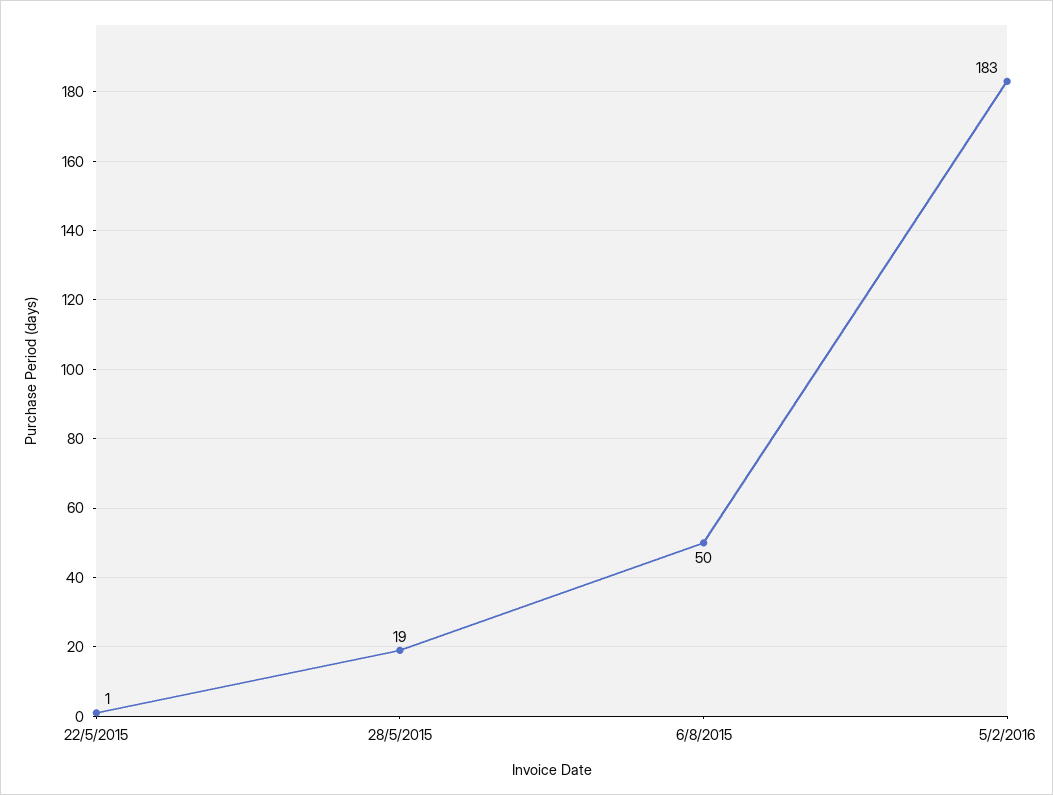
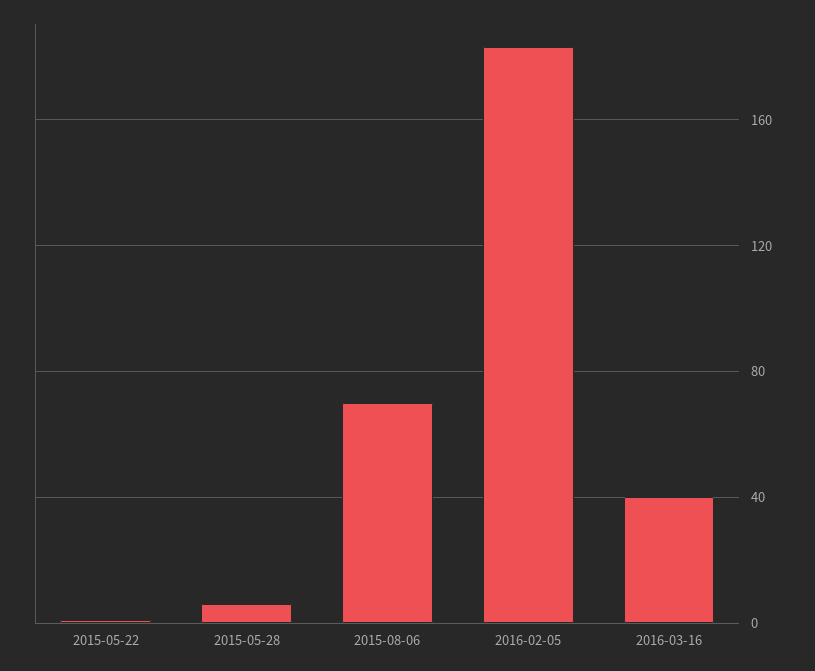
28/5/2015: 19 -> 5
6/8/2015: 50 -> 70
2016-03-16: none -> 40

